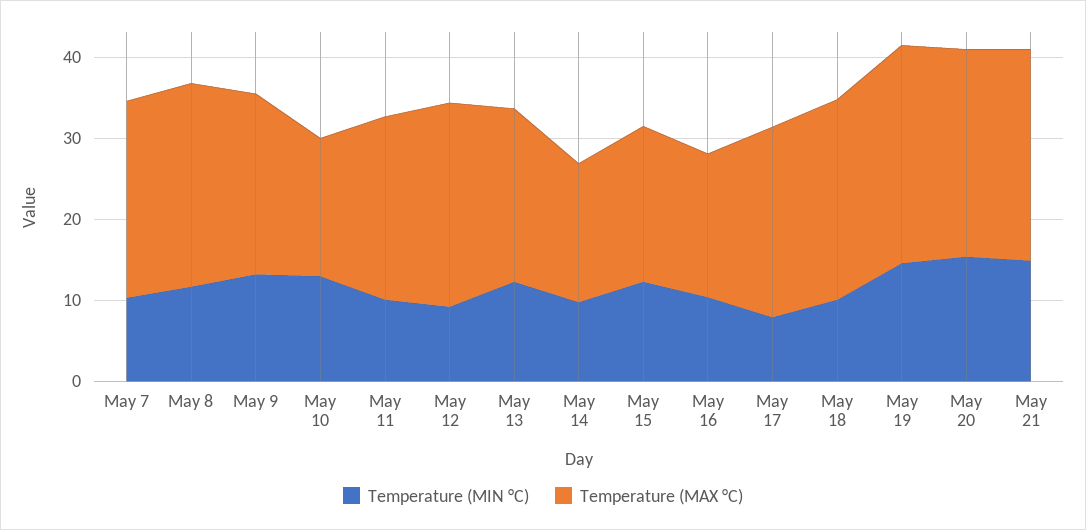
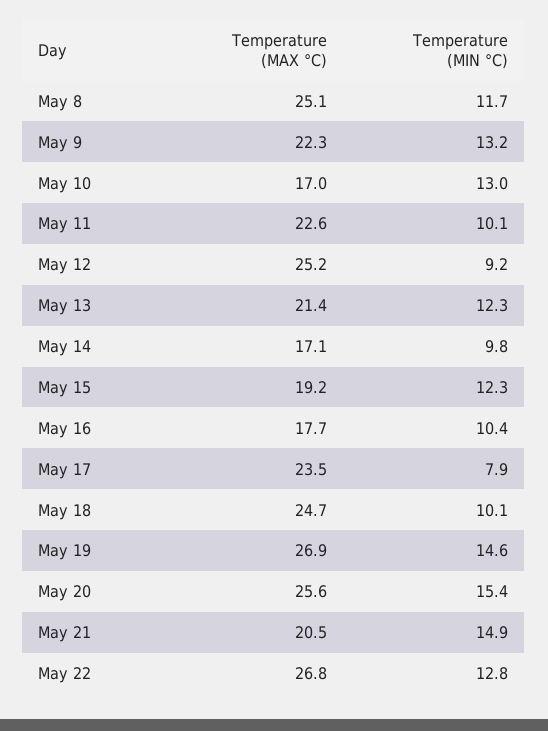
Temperature (MIN °C), May 7: 10 -> none
Temperature (MAX °C), May 7: 24 -> none
Temperature (MAX °C), May 21: 26 -> 20.5
Temperature (MAX °C), May 22: none -> 26.8
Temperature (MIN °C), May 22: none -> 12.8

